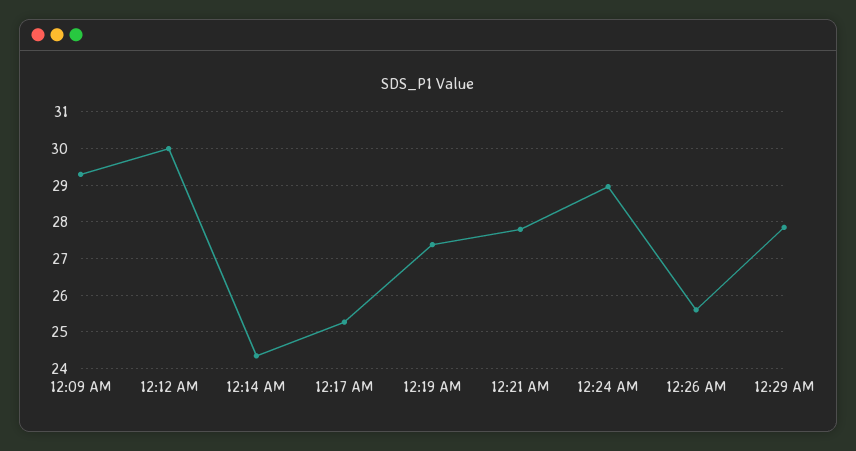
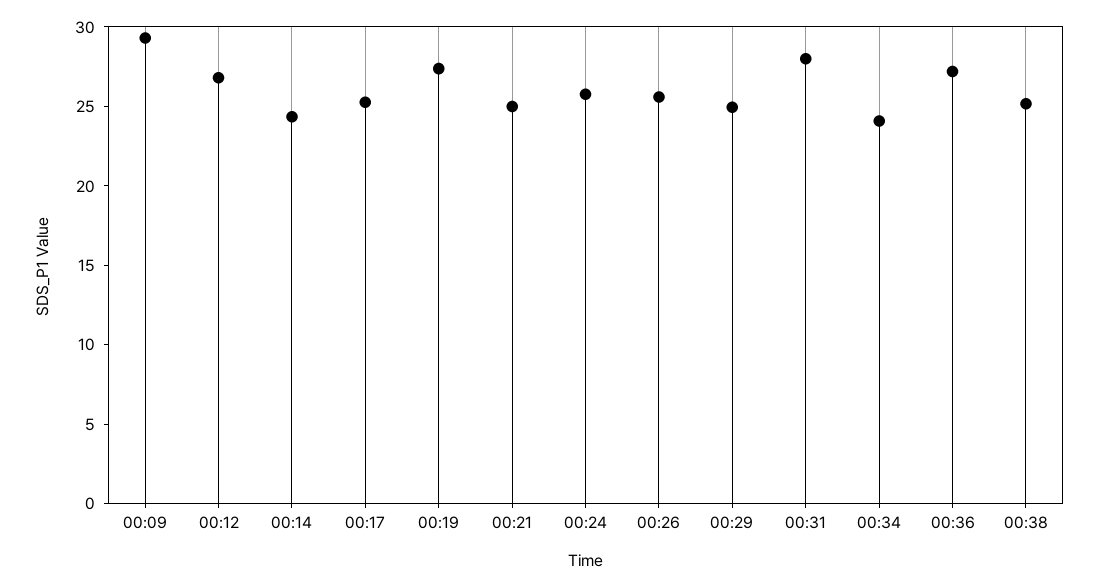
12:12 AM: 30 -> 27
12:21 AM: 27.8 -> 25
12:24 AM: 29 -> 26
12:29 AM: 27.8 -> 25
00:31: none -> 28
00:34: none -> 24
00:36: none -> 27
00:38: none -> 25

